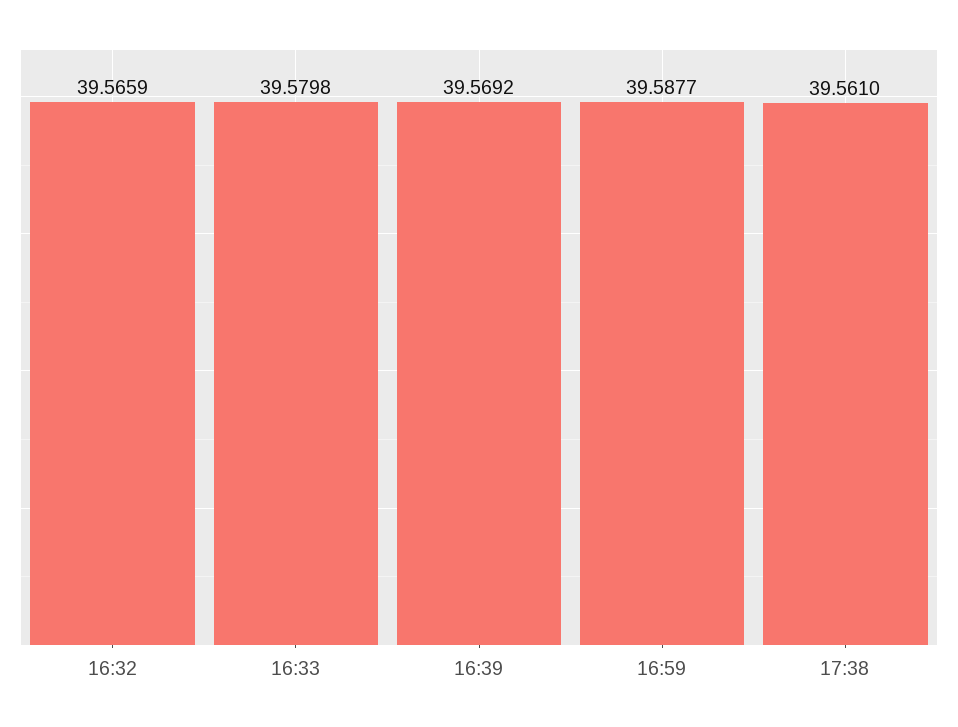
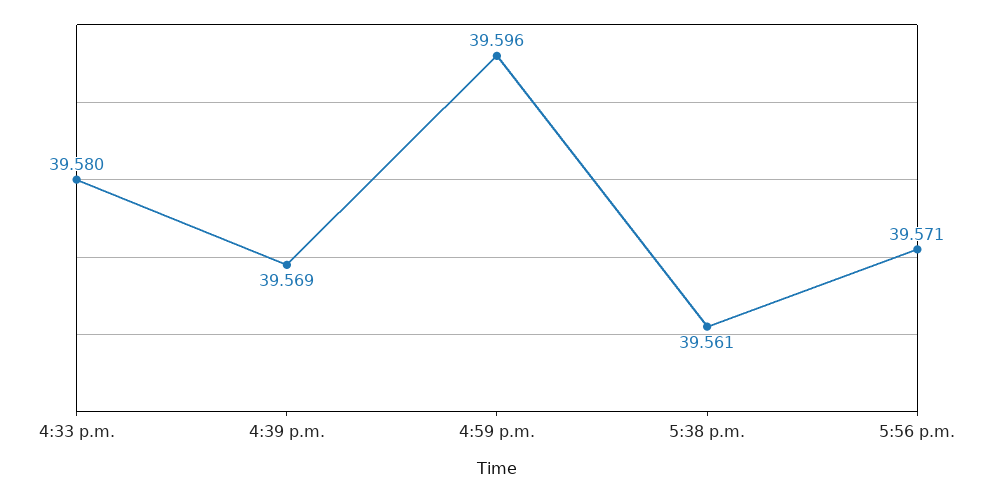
16:32: 39.5659 -> none
16:59: 39.5877 -> 39.596
5:56 p.m.: none -> 39.571

